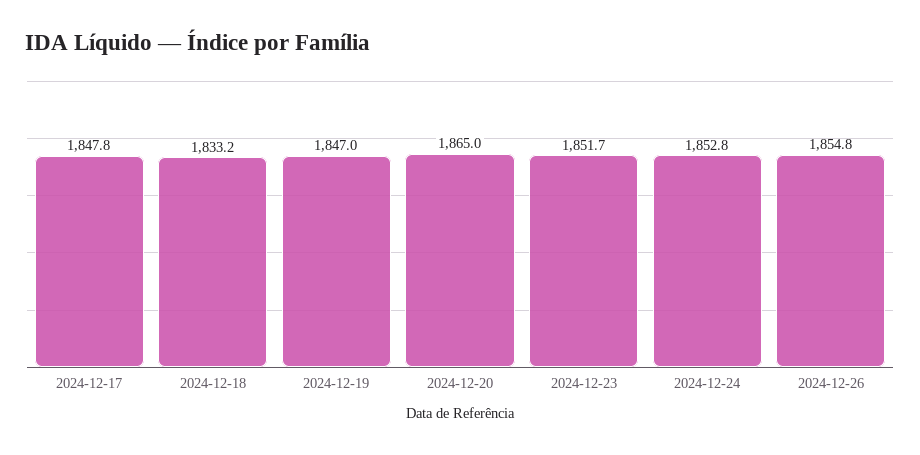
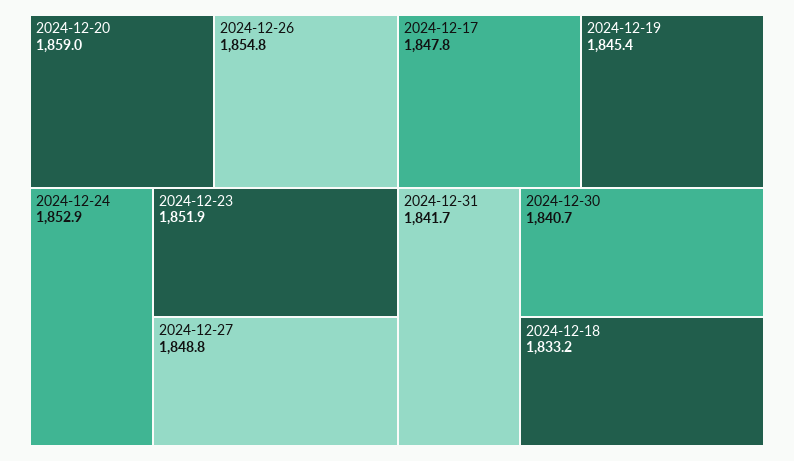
2024-12-19: 1847 -> 1845.4
2024-12-20: 1865 -> 1859
2024-12-23: 1851.7 -> 1851.9
2024-12-24: 1852.8 -> 1852.9
2024-12-27: none -> 1848.8
2024-12-31: none -> 1841.7
2024-12-30: none -> 1840.7

